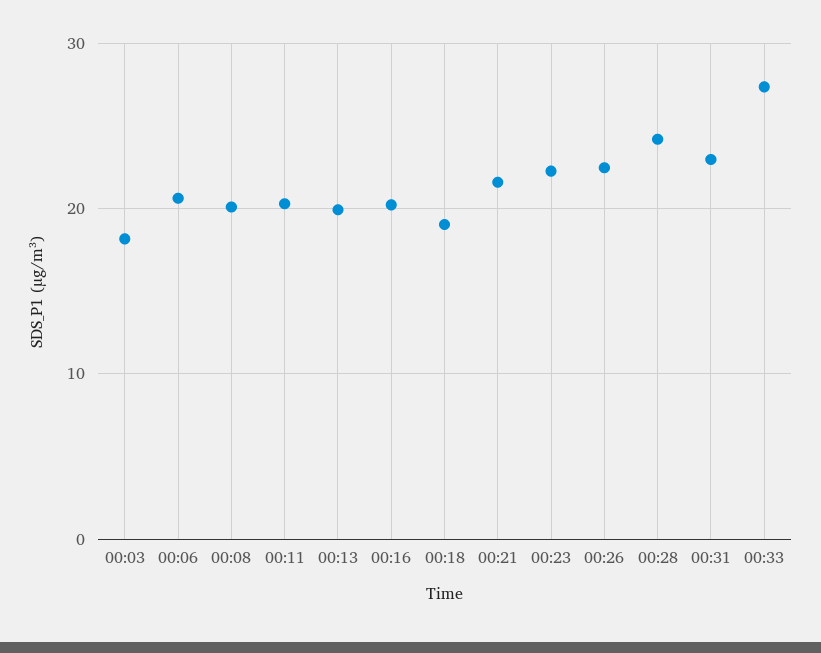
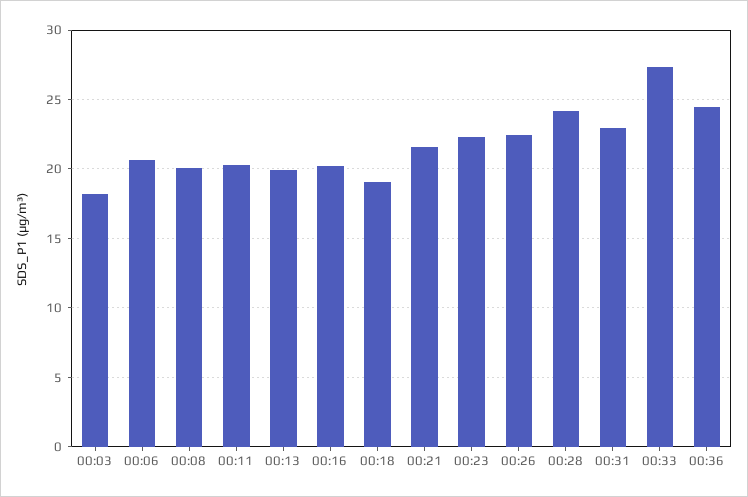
00:36: none -> 24.5

